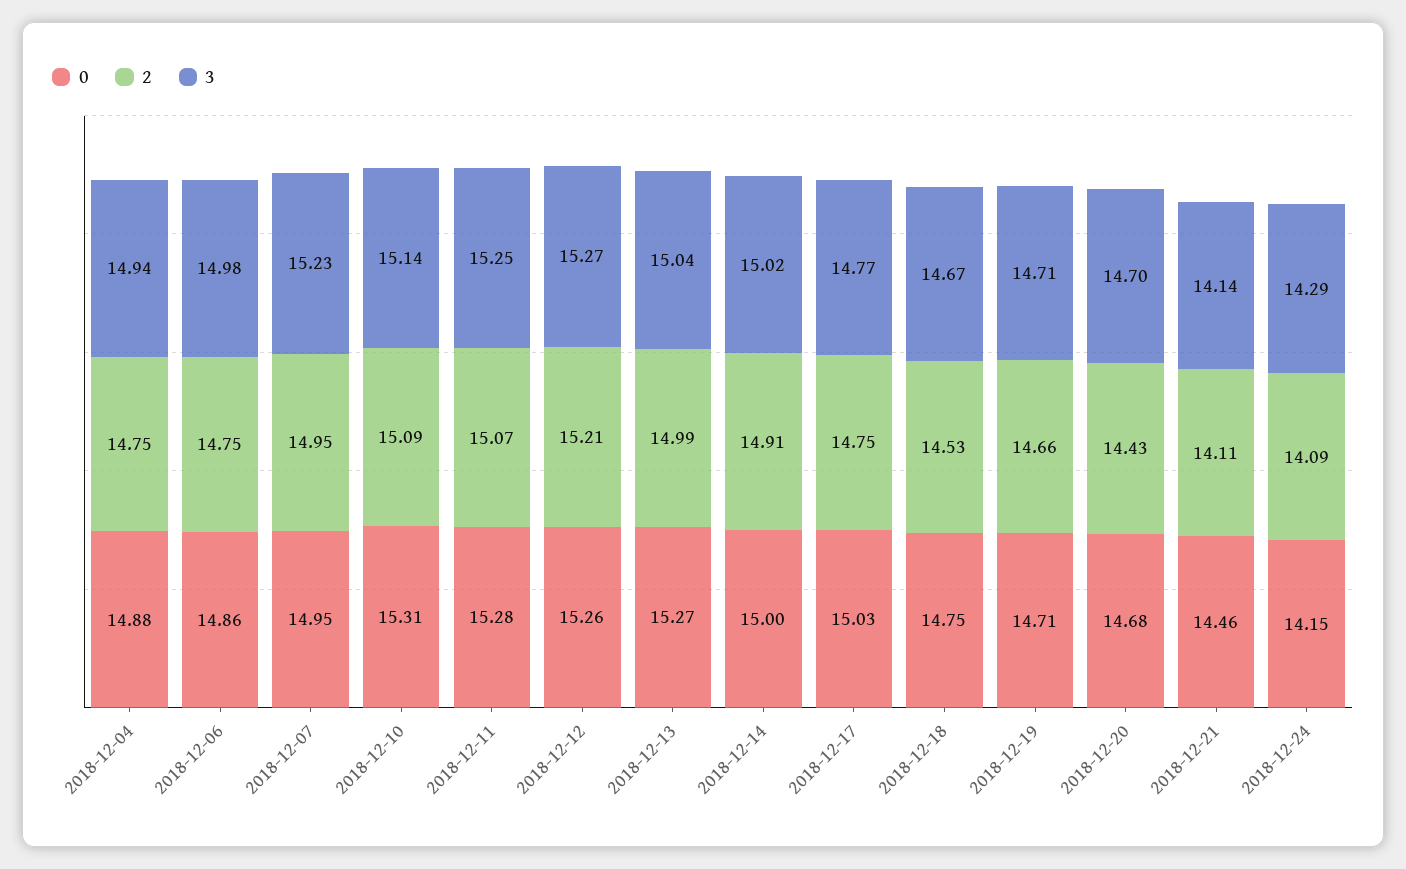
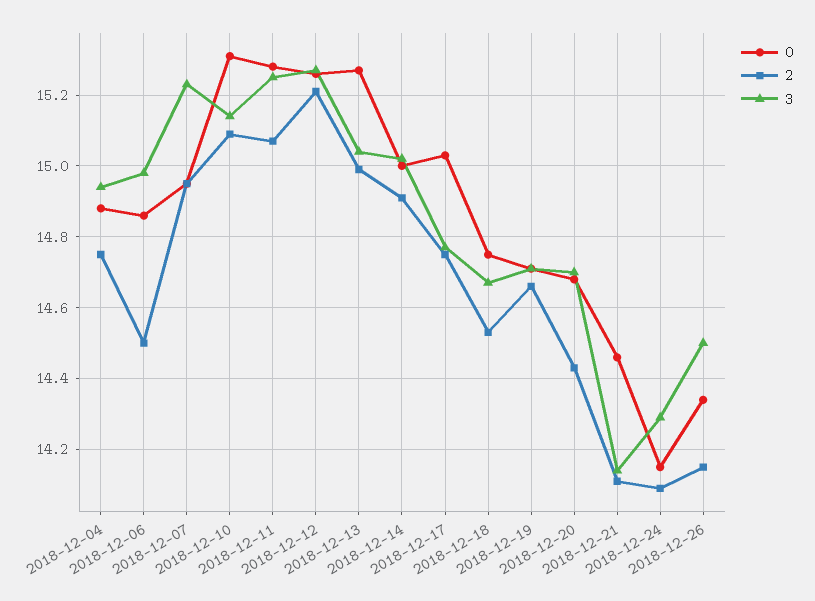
2, 2018-12-06: 14.75 -> 14.5
0, 2018-12-26: none -> 14.35
2, 2018-12-26: none -> 14.15
3, 2018-12-26: none -> 14.5

